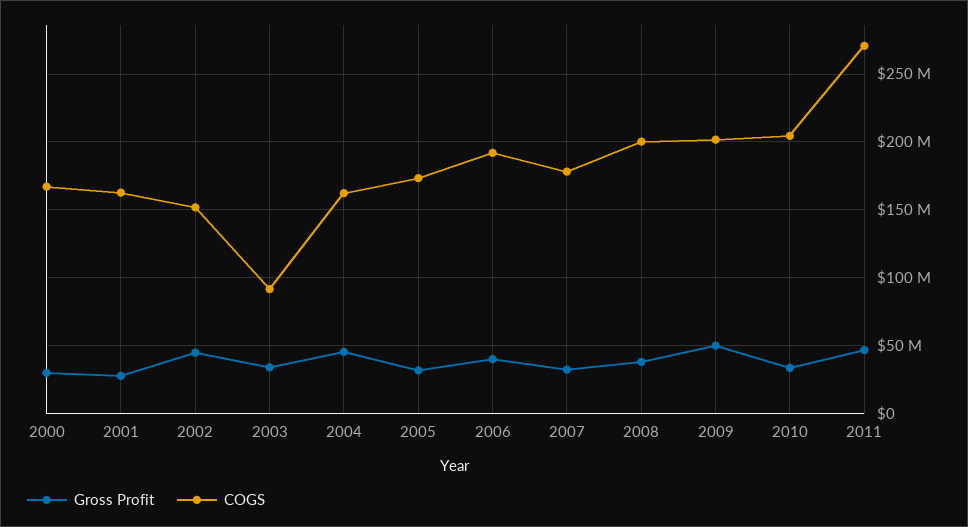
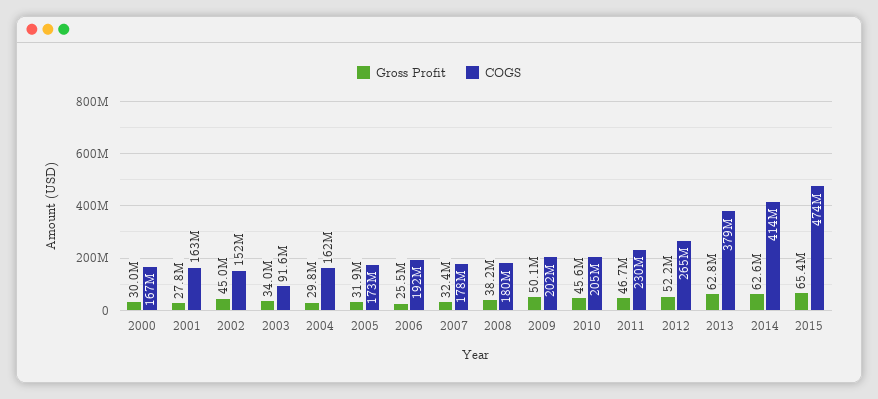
Gross Profit, 2004: 45000000 -> 29800000
Gross Profit, 2006: 40000000 -> 25500000
COGS, 2008: 200000000 -> 180000000
Gross Profit, 2010: 35000000 -> 45600000
COGS, 2011: 270000000 -> 230000000
Gross Profit, 2012: none -> 52200000
COGS, 2012: none -> 265000000
Gross Profit, 2013: none -> 62800000
COGS, 2013: none -> 379000000
Gross Profit, 2014: none -> 62600000
COGS, 2014: none -> 414000000
Gross Profit, 2015: none -> 65400000
COGS, 2015: none -> 474000000

